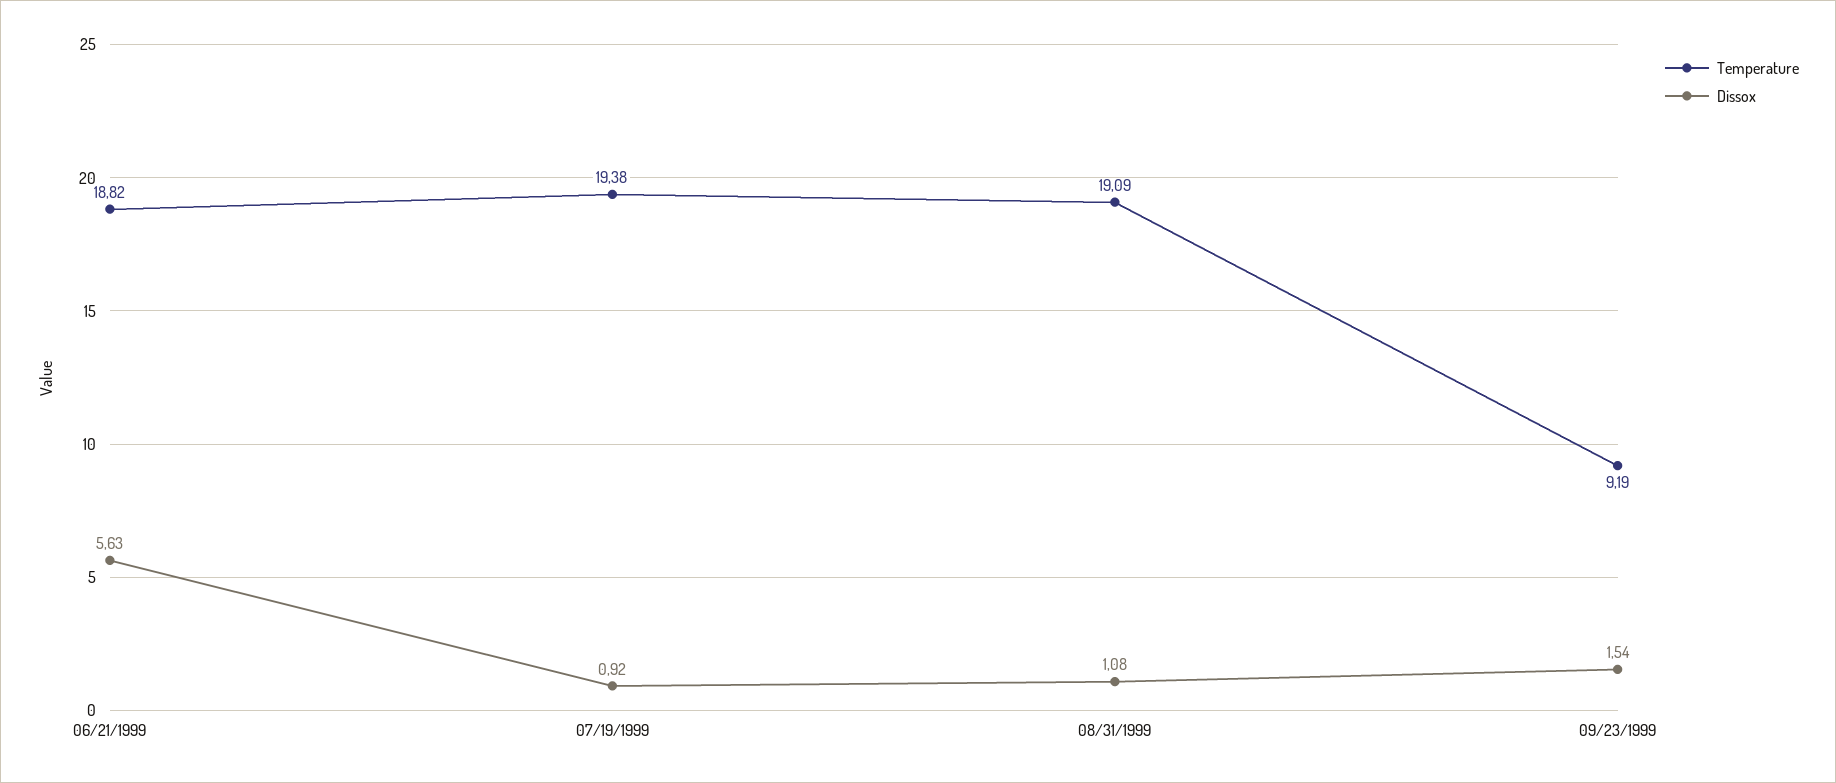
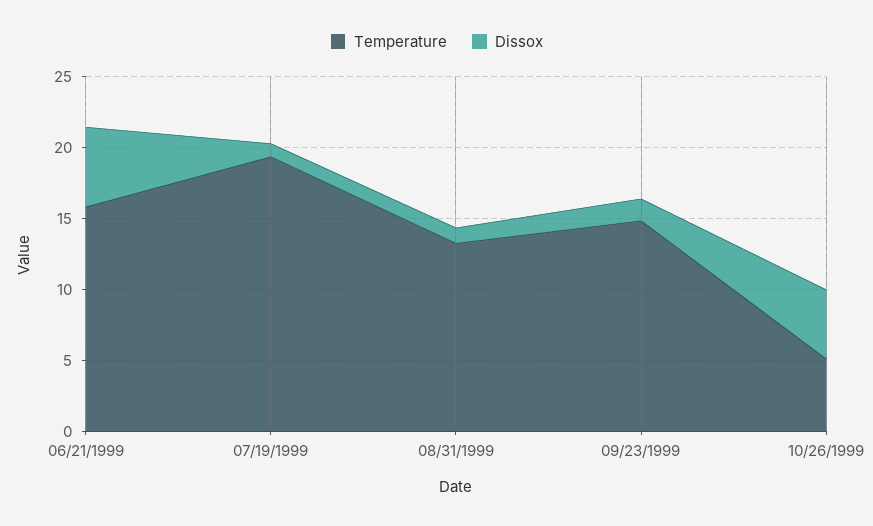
Temperature, 06/21/1999: 18.82 -> 16
Temperature, 08/31/1999: 19.09 -> 13
Temperature, 09/23/1999: 9.19 -> 15
Temperature, 10/26/1999: none -> 5
Dissox, 10/26/1999: none -> 5

